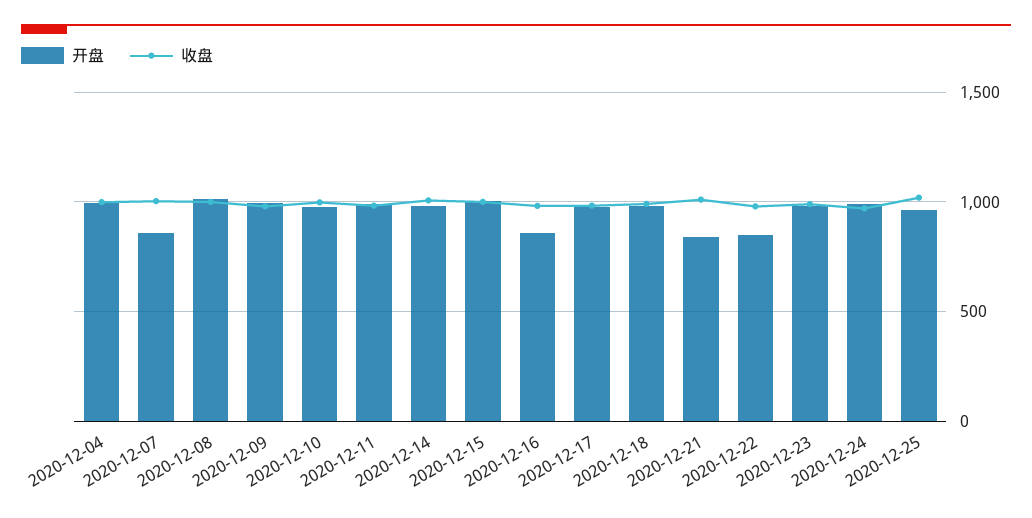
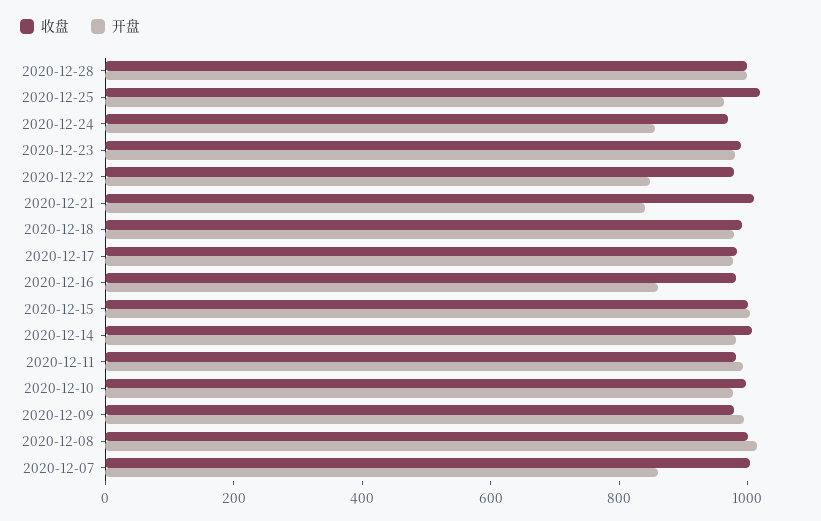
开盘, 2020-12-04: 1000 -> none
收盘, 2020-12-04: 1000 -> none
开盘, 2020-12-24: 1000 -> 850
收盘, 2020-12-28: none -> 1000
开盘, 2020-12-28: none -> 1000

